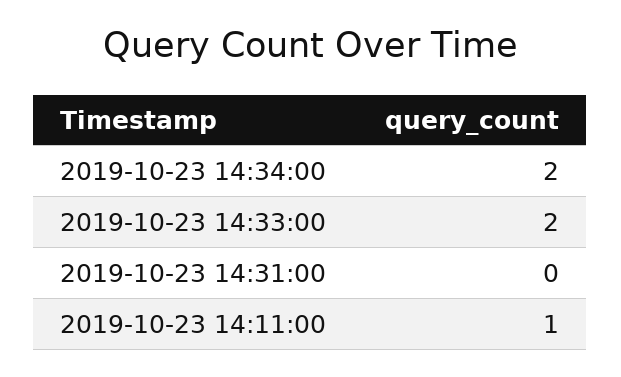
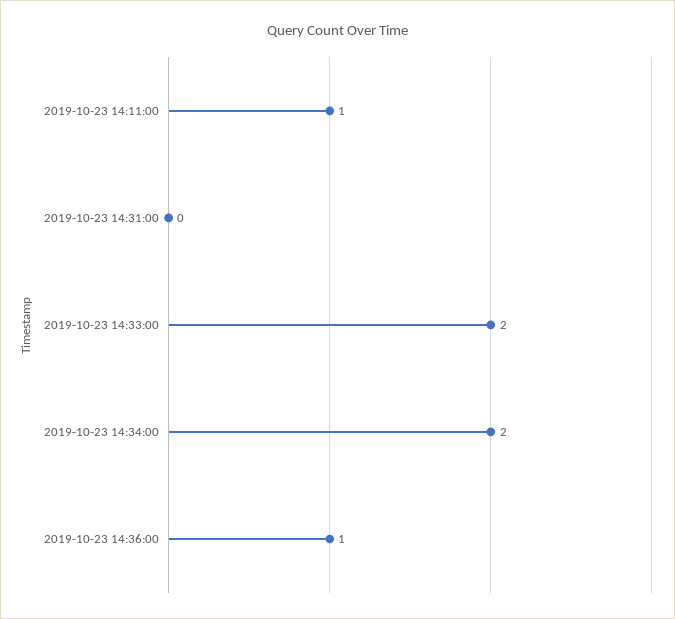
2019-10-23 14:36:00: none -> 1

